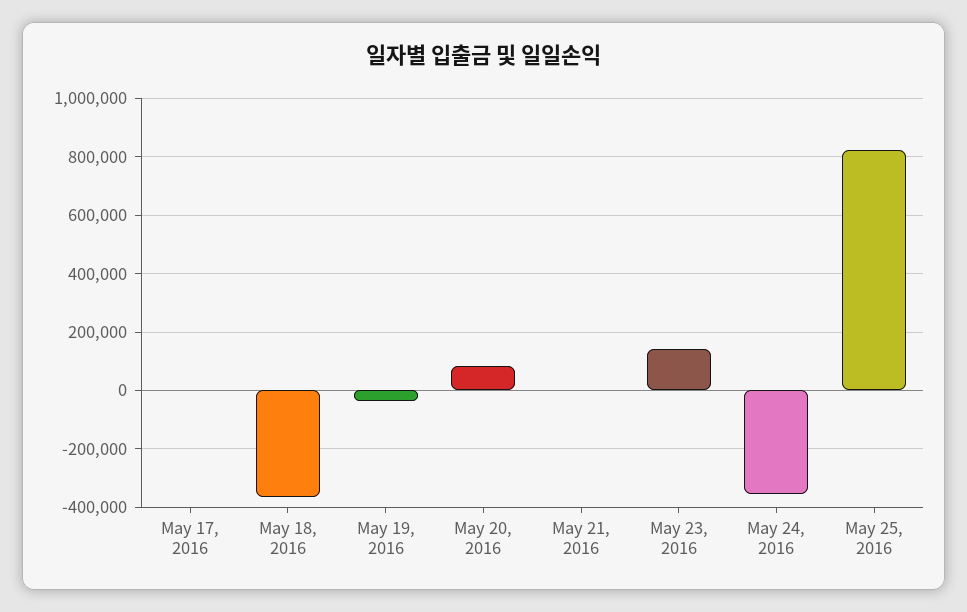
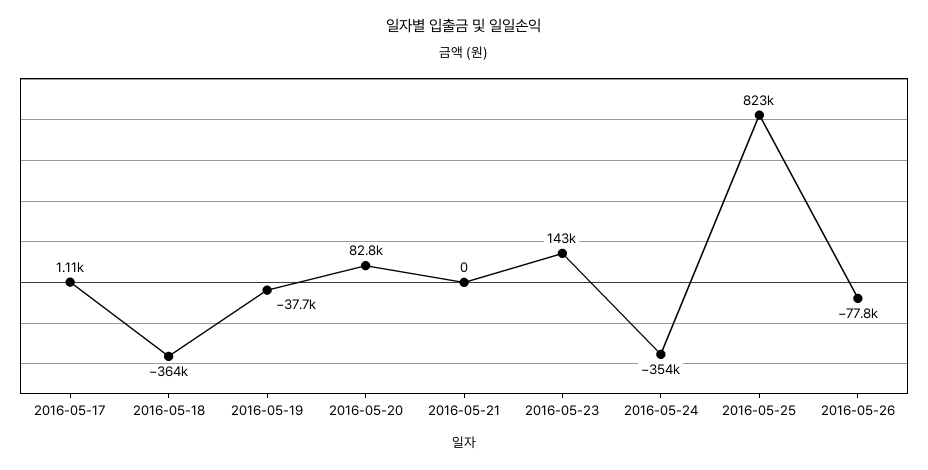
2016-05-26: none -> -77800

